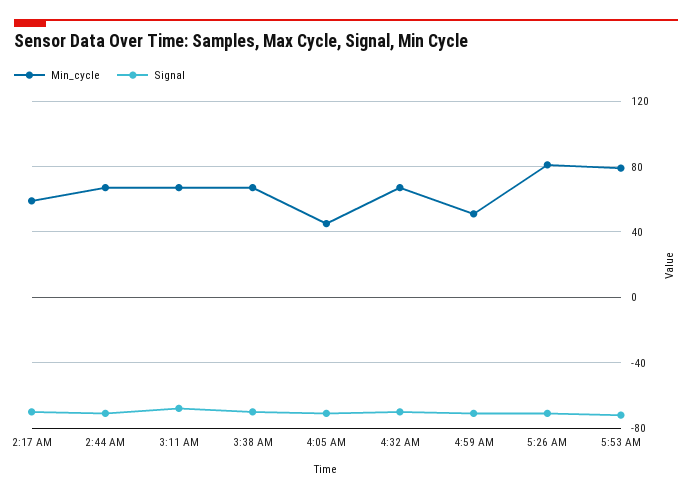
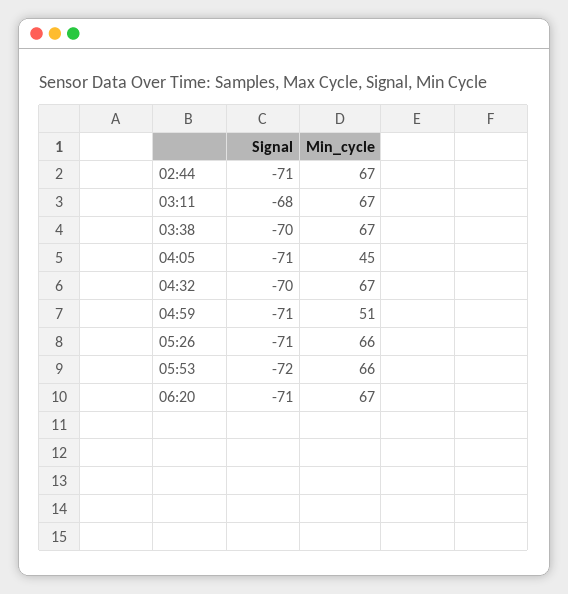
Min_cycle, 2:17 AM: 60 -> none
Signal, 2:17 AM: -70 -> none
Min_cycle, 5:26 AM: 80 -> 66
Min_cycle, 5:53 AM: 80 -> 66
Signal, 06:20: none -> -71
Min_cycle, 06:20: none -> 67

